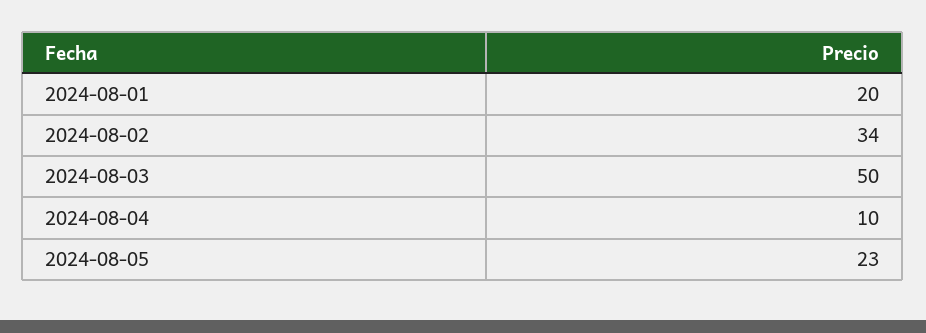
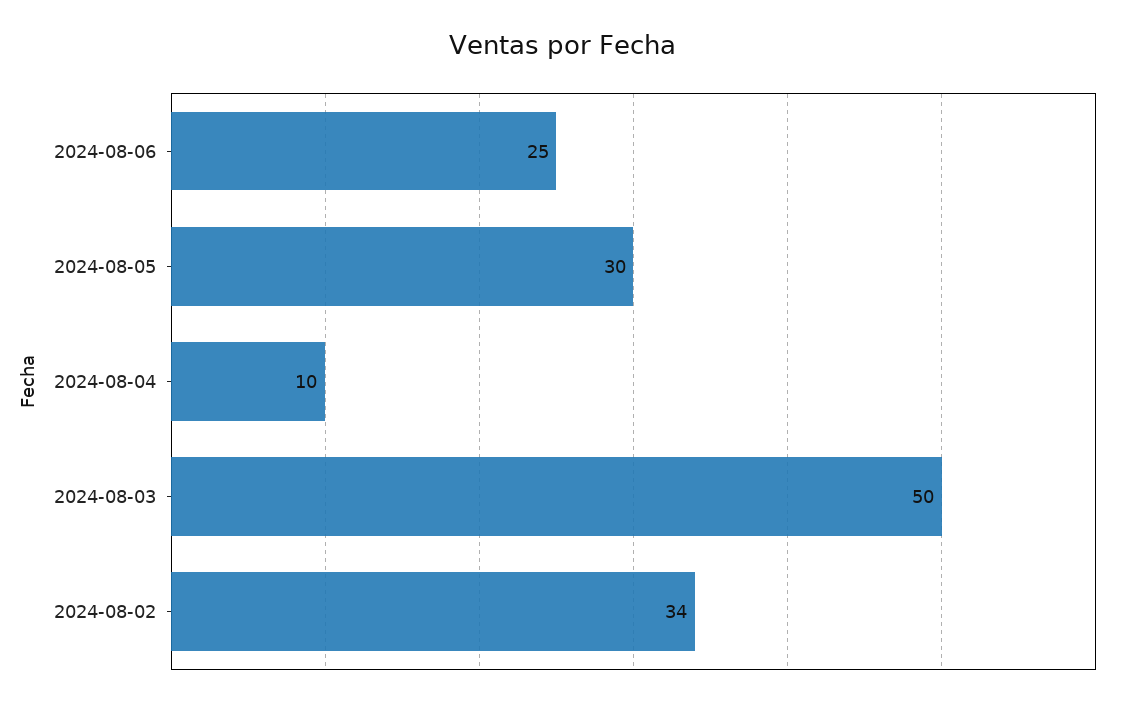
2024-08-01: 20 -> none
2024-08-05: 23 -> 30
2024-08-06: none -> 25

